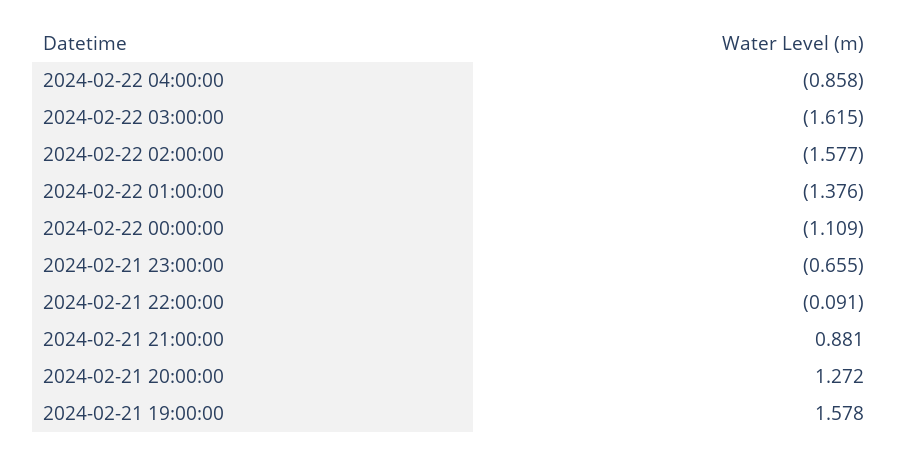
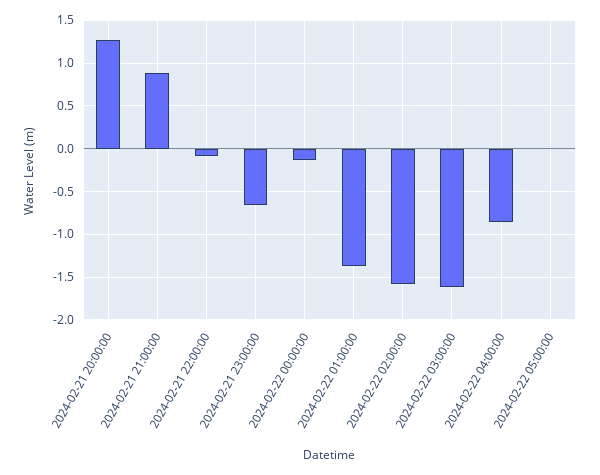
2024-02-22 00:00:00: -1.109 -> -0.1
2024-02-21 19:00:00: 1.578 -> none
2024-02-22 05:00:00: none -> 0

